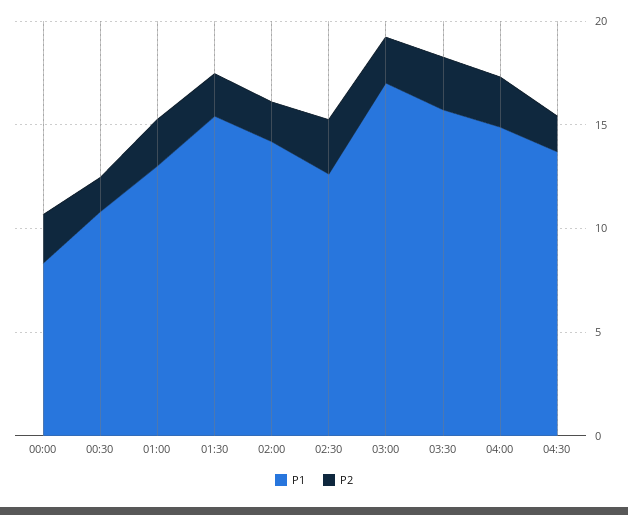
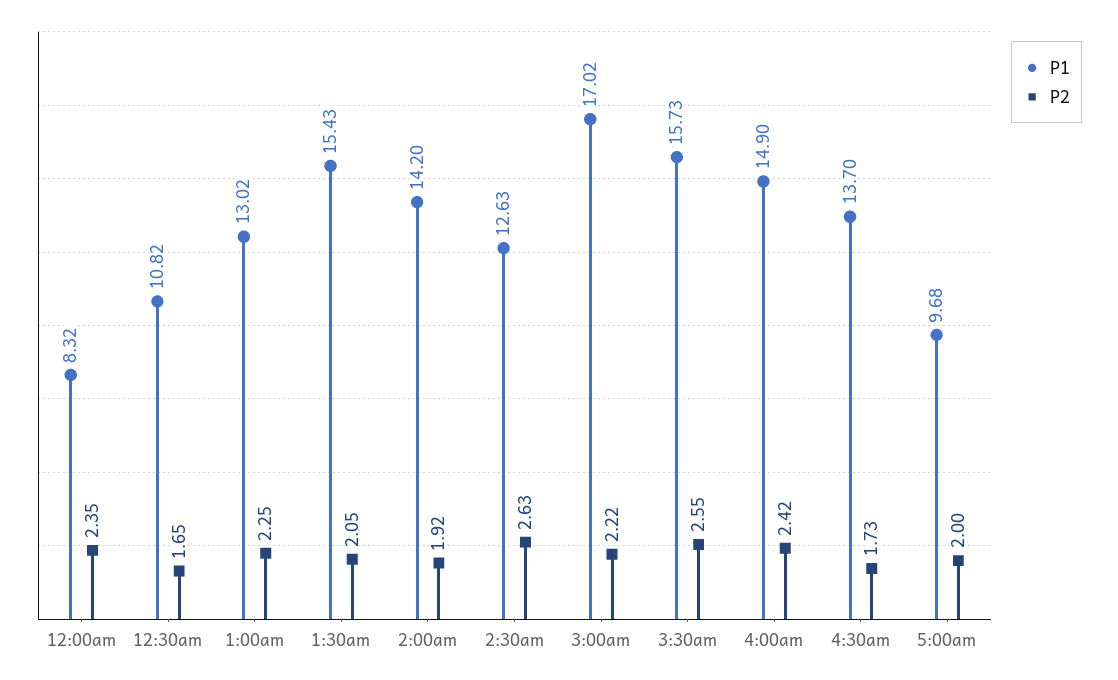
P1, 5:00am: none -> 9.68
P2, 5:00am: none -> 2

